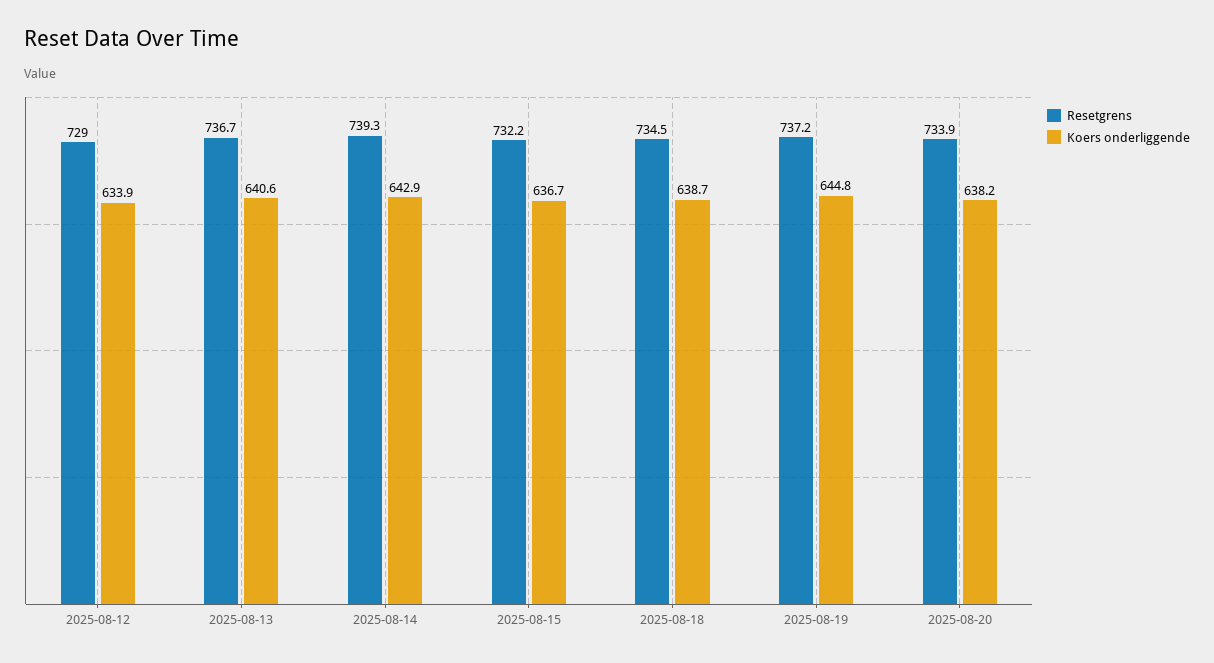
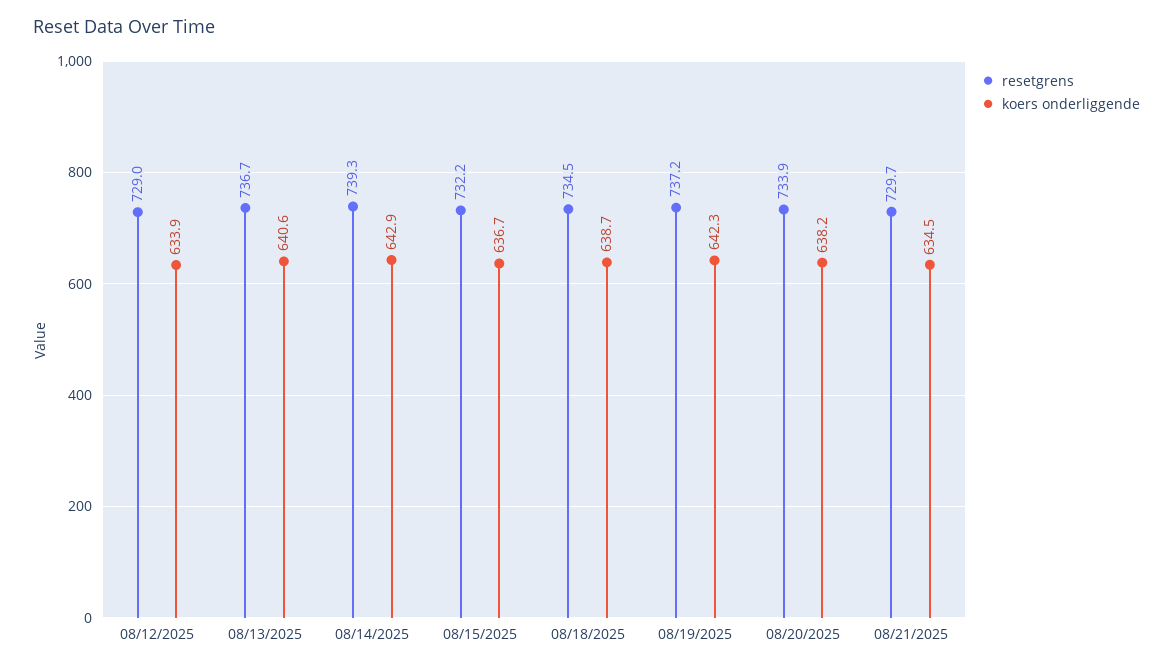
Koers onderliggende, 2025-08-19: 644.8 -> 642.3
Resetgrens, 08/21/2025: none -> 729.7
Koers onderliggende, 08/21/2025: none -> 634.5

